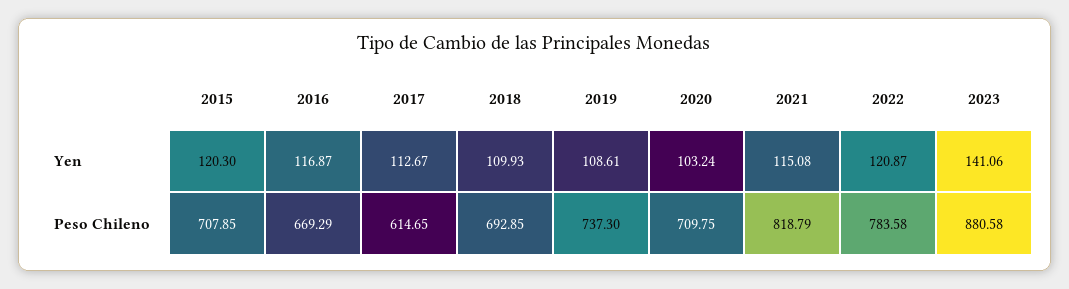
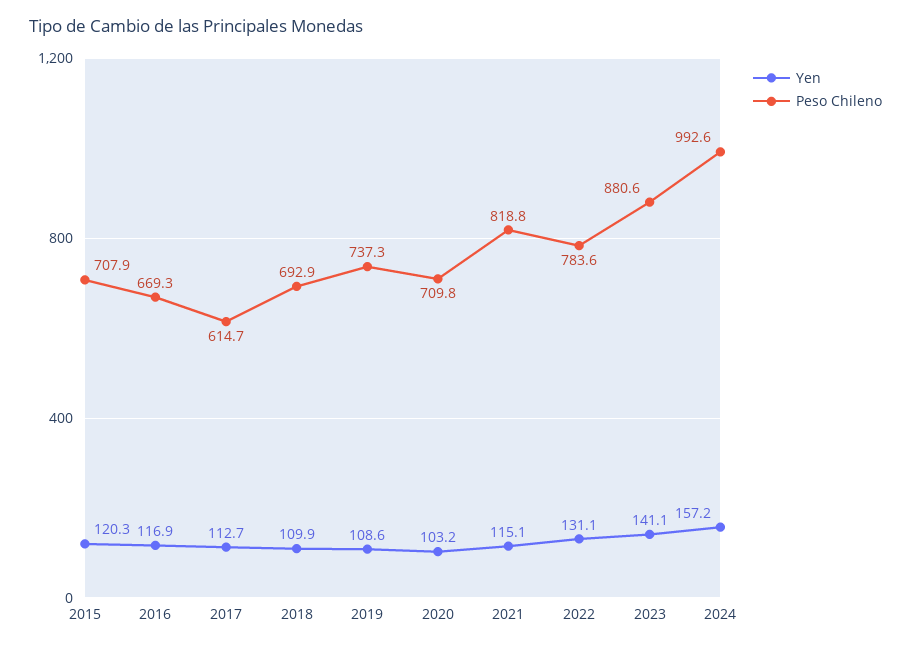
Yen, 2022: 120.87 -> 131.1
Yen, 2024: none -> 157.2
Peso Chileno, 2024: none -> 992.6

